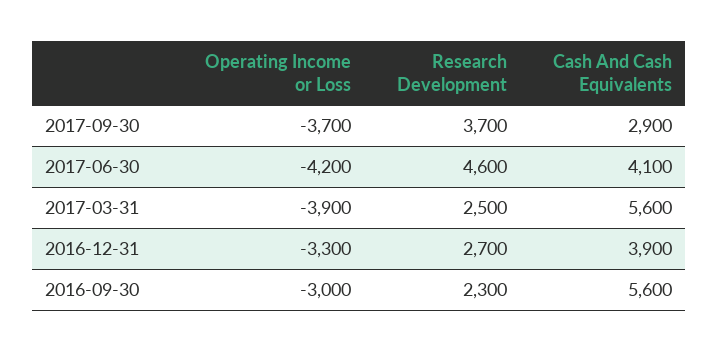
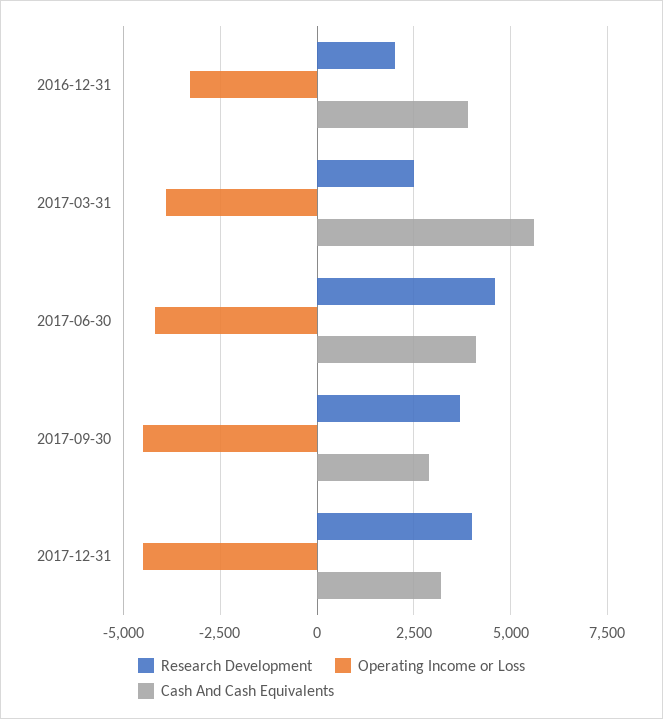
Operating Income or Loss, 2017-09-30: -3700 -> -4500
Research Development, 2016-12-31: 2700 -> 2000
Operating Income or Loss, 2016-09-30: -3000 -> none
Research Development, 2016-09-30: 2300 -> none
Cash And Cash Equivalents, 2016-09-30: 5600 -> none
Research Development, 2017-12-31: none -> 4000
Operating Income or Loss, 2017-12-31: none -> -4500
Cash And Cash Equivalents, 2017-12-31: none -> 3250

